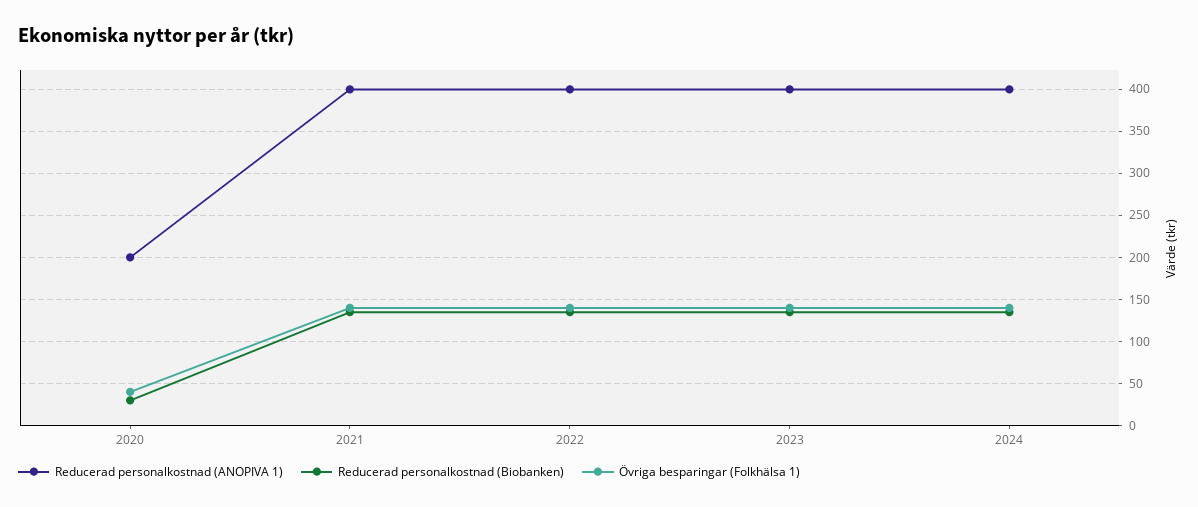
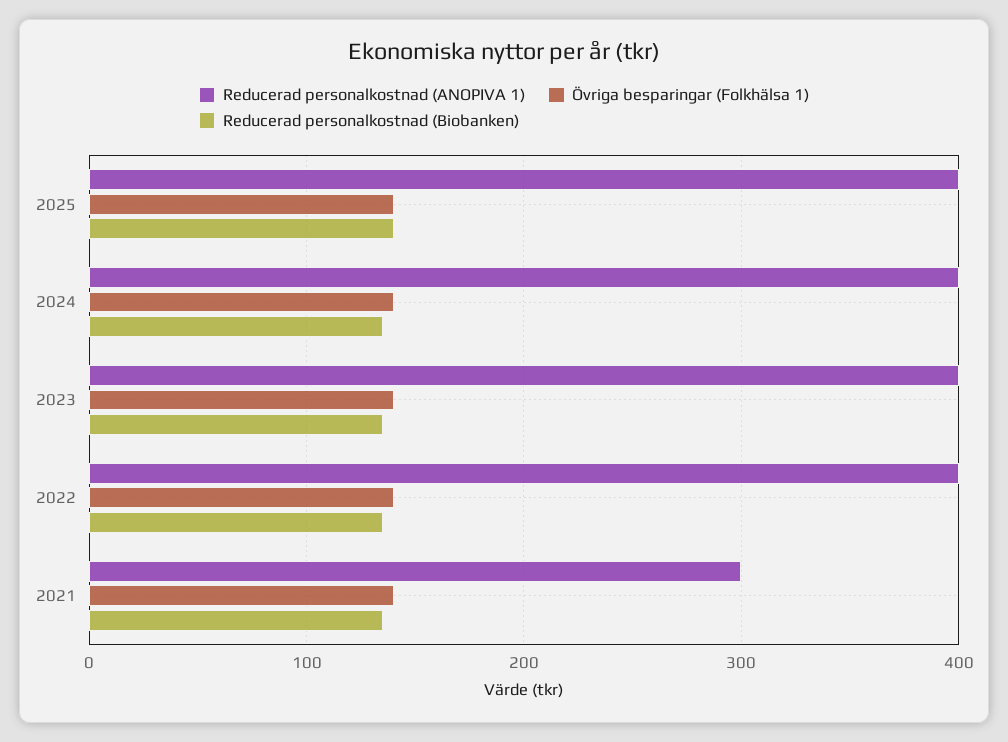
Reducerad personalkostnad (ANOPIVA 1), 2020: 200 -> none
Reducerad personalkostnad (Biobanken), 2020: 30 -> none
Övriga besparingar (Folkhälsa 1), 2020: 40 -> none
Reducerad personalkostnad (ANOPIVA 1), 2021: 400 -> 300
Reducerad personalkostnad (ANOPIVA 1), 2025: none -> 400
Övriga besparingar (Folkhälsa 1), 2025: none -> 140
Reducerad personalkostnad (Biobanken), 2025: none -> 140

